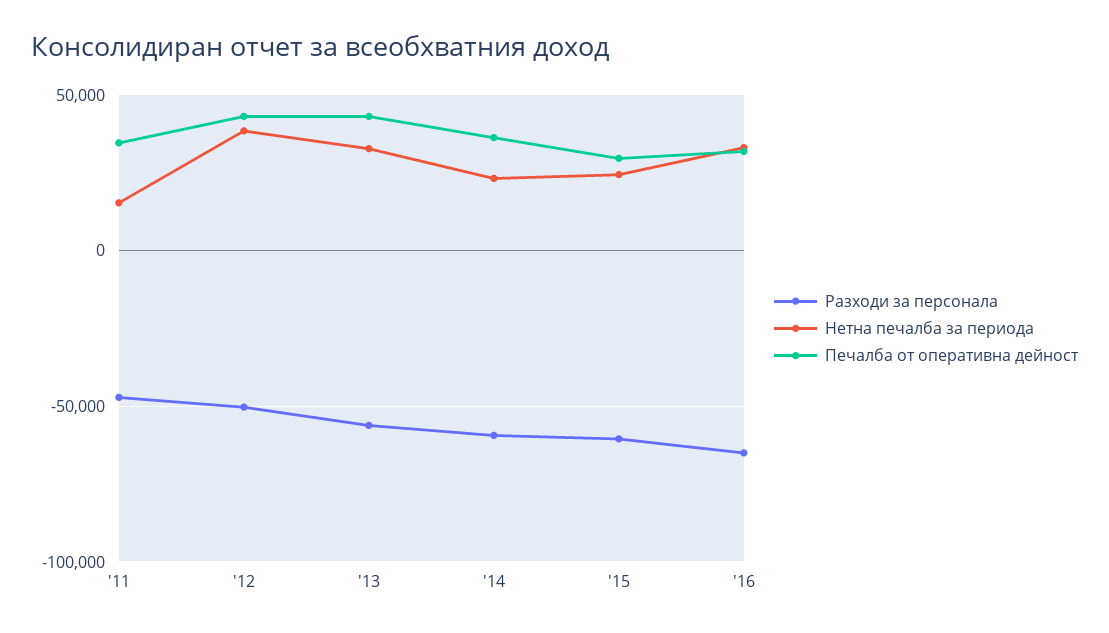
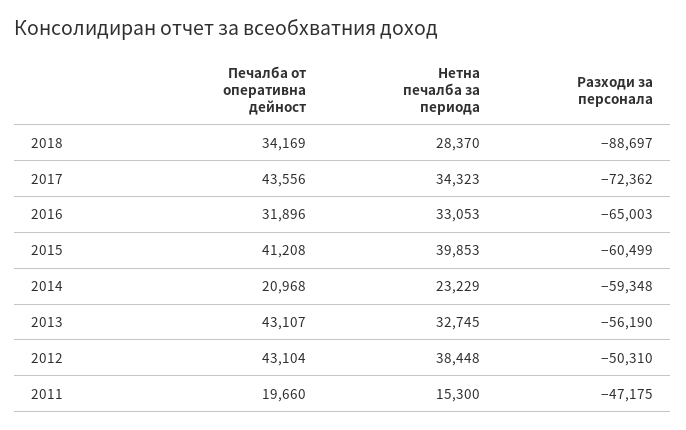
Печалба от оперативна дейност, '11: 35000 -> 19660
Печалба от оперативна дейност, '14: 35000 -> 20968
Нетна печалба за периода, '15: 25000 -> 39853
Печалба от оперативна дейност, '15: 30000 -> 41208
Печалба от оперативна дейност, 2018: none -> 34169
Нетна печалба за периода, 2018: none -> 28370
Разходи за персонала, 2018: none -> -88697
Печалба от оперативна дейност, 2017: none -> 43556
Нетна печалба за периода, 2017: none -> 34323
Разходи за персонала, 2017: none -> -72362

